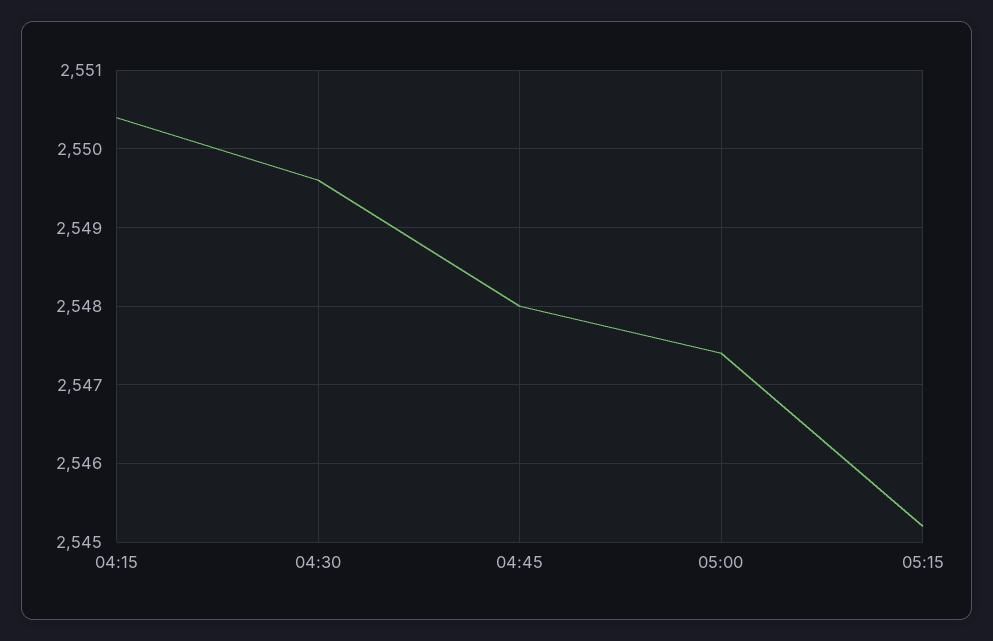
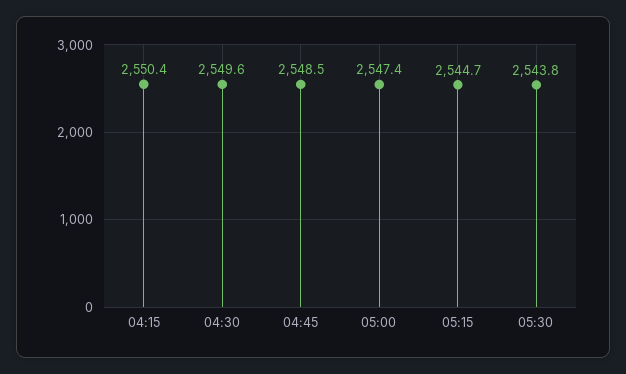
04:45: 2548 -> 2548.5
05:15: 2545.2 -> 2544.7
05:30: none -> 2543.8

